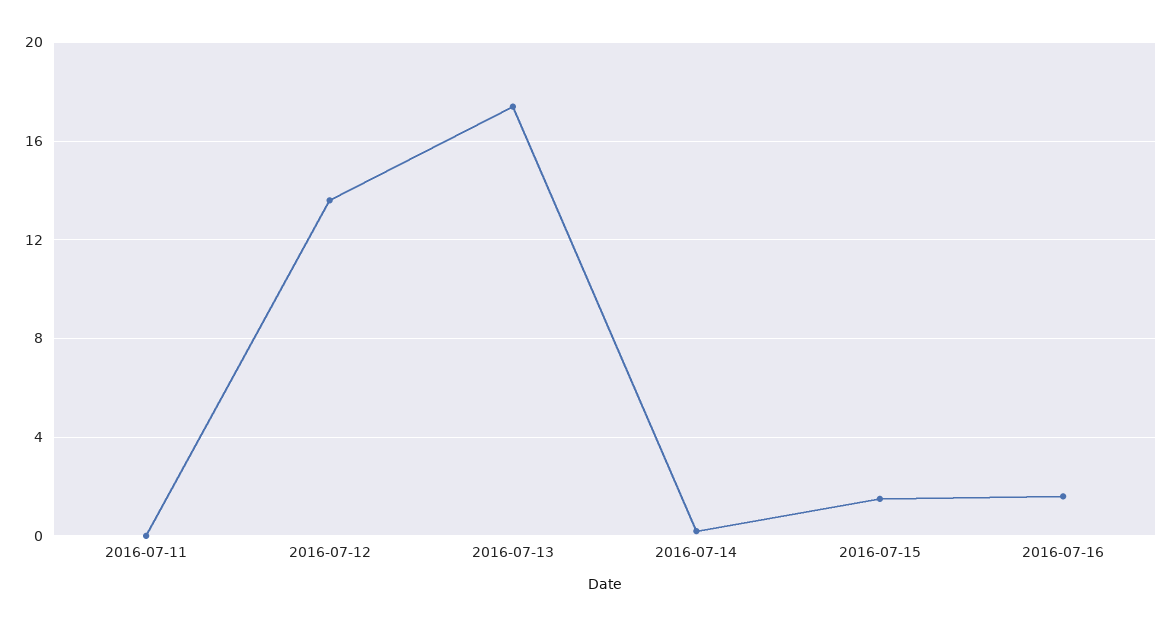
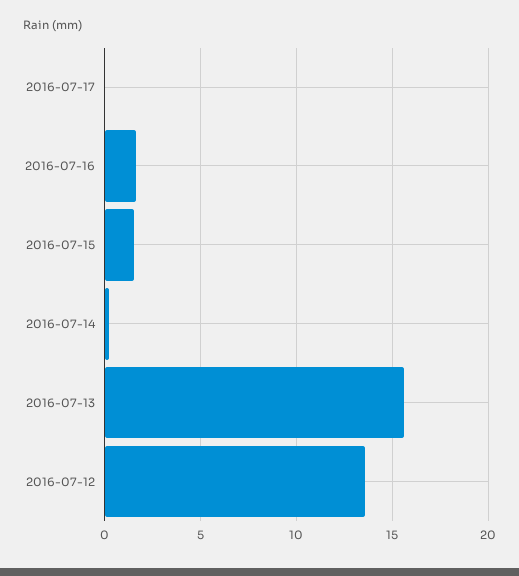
2016-07-11: 0 -> none
2016-07-13: 17.5 -> 15.5
2016-07-17: none -> 0

